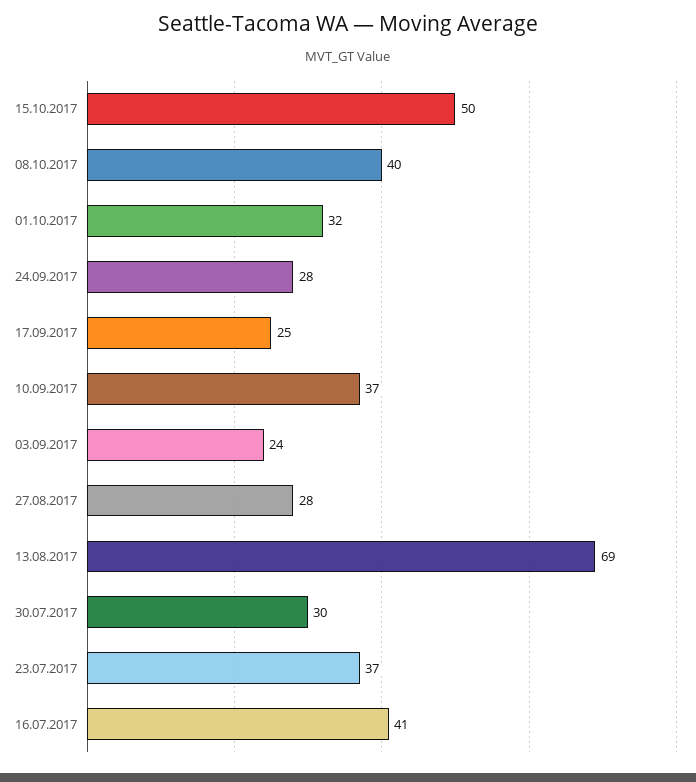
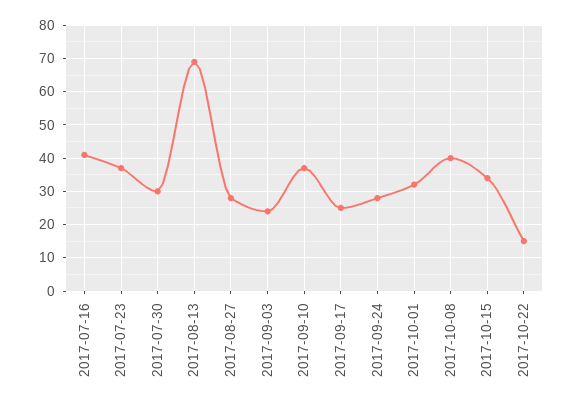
15.10.2017: 50 -> 35
2017-10-22: none -> 15

